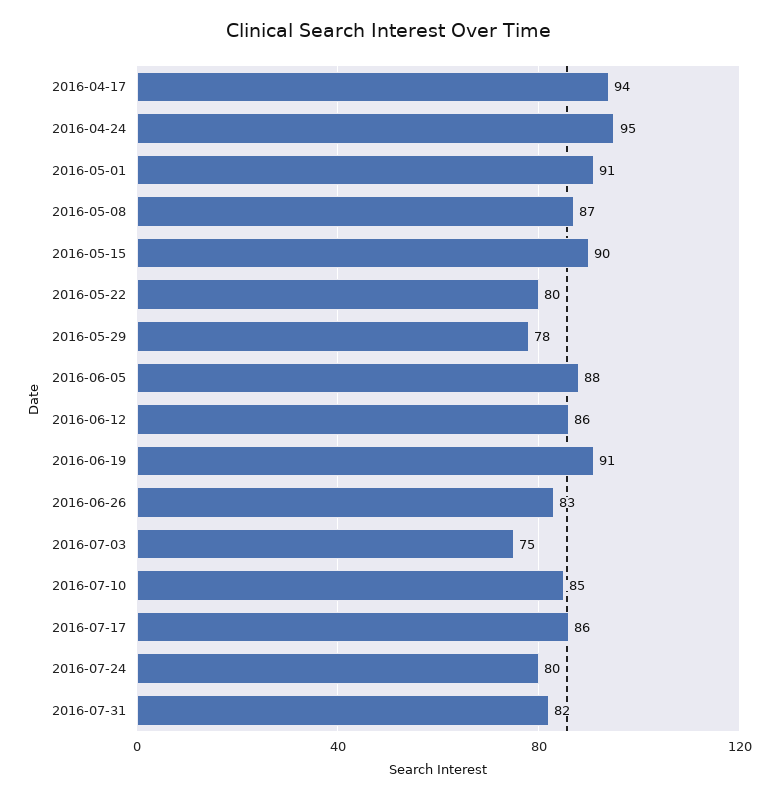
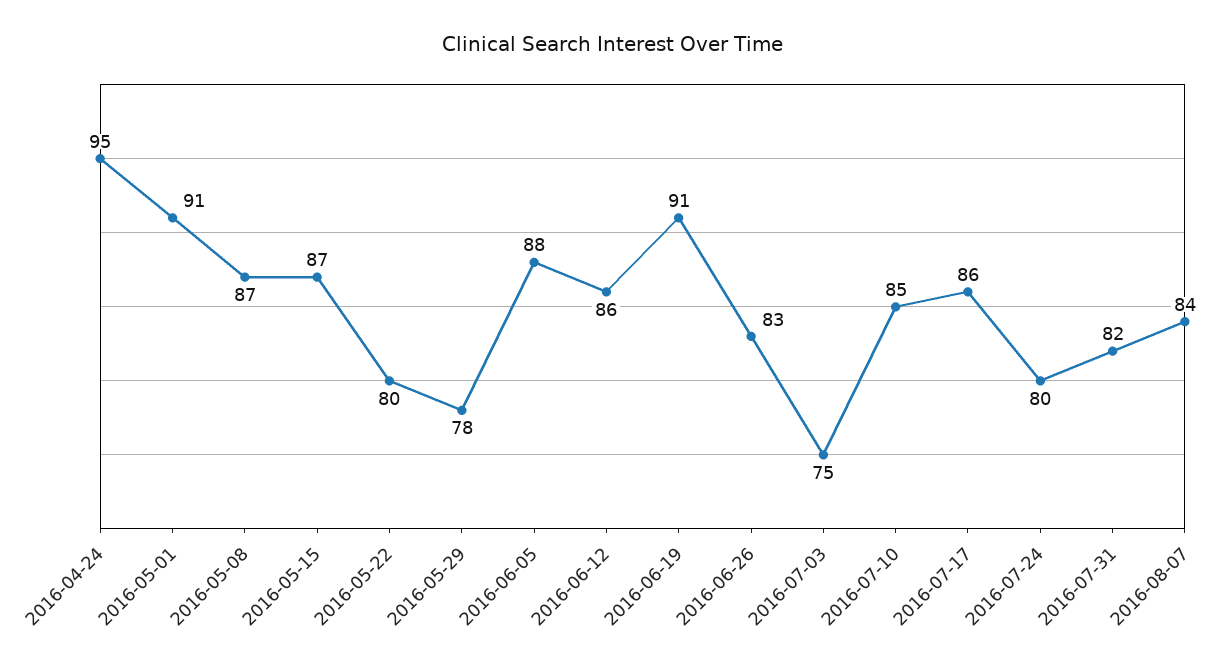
2016-04-17: 94 -> none
2016-05-15: 90 -> 87
2016-08-07: none -> 84

